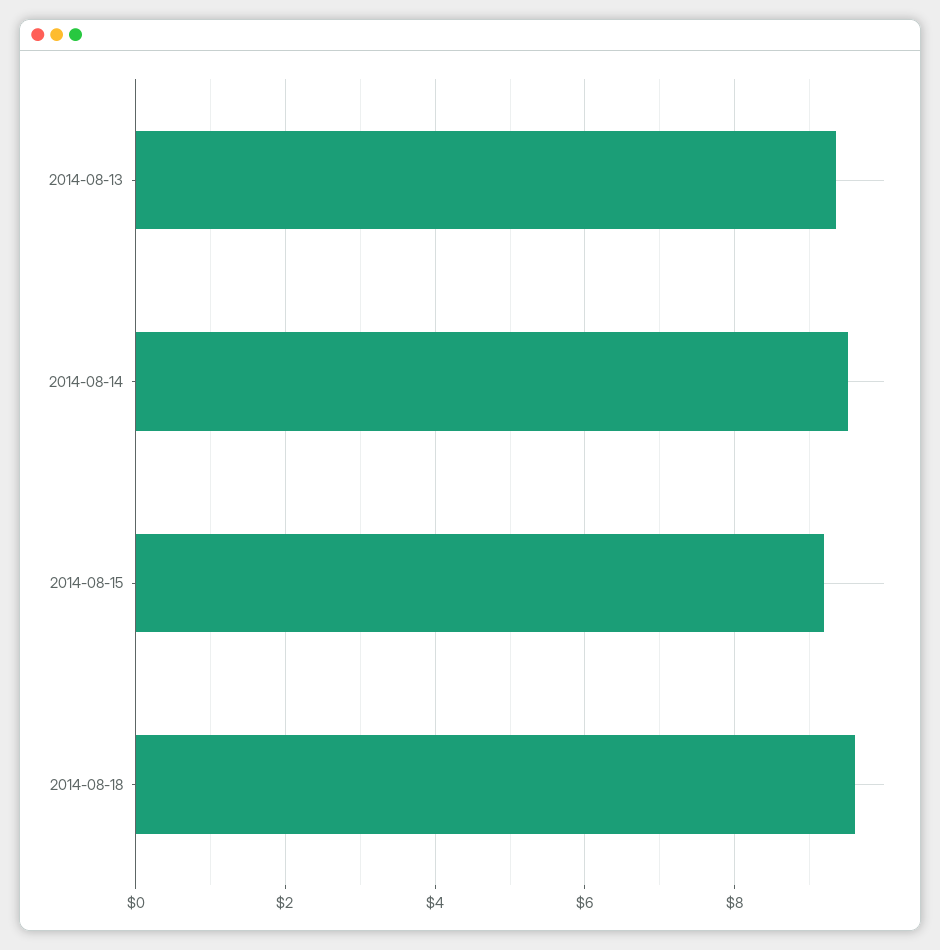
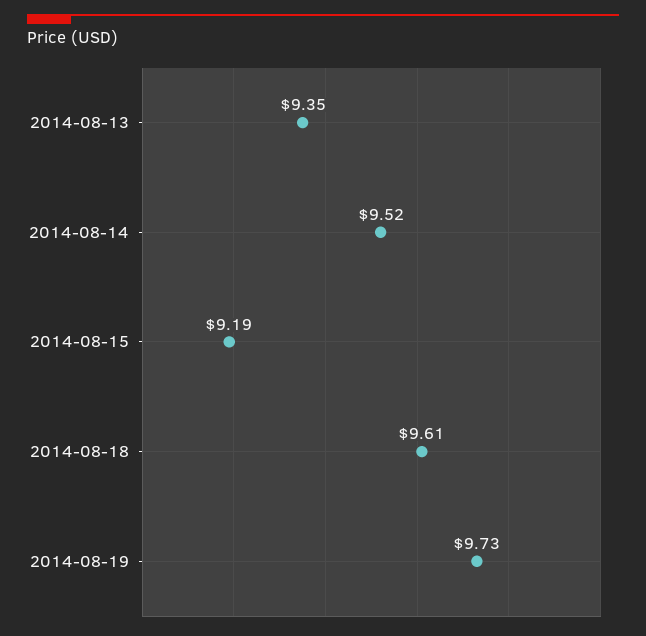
2014-08-19: none -> 9.73

